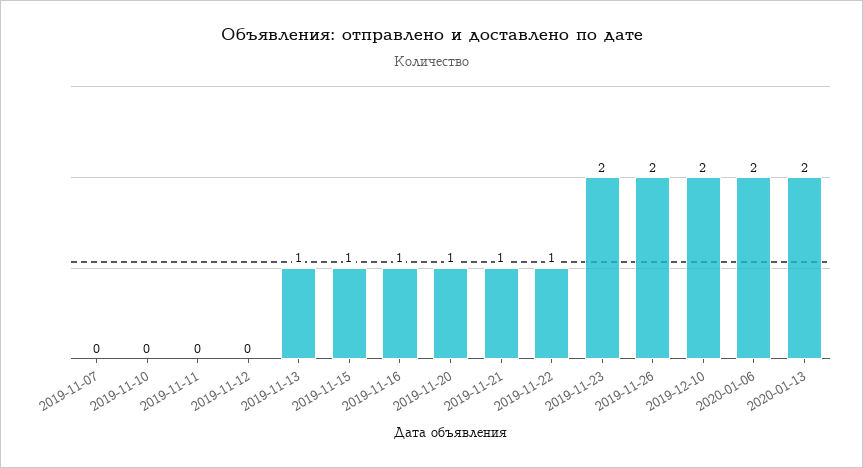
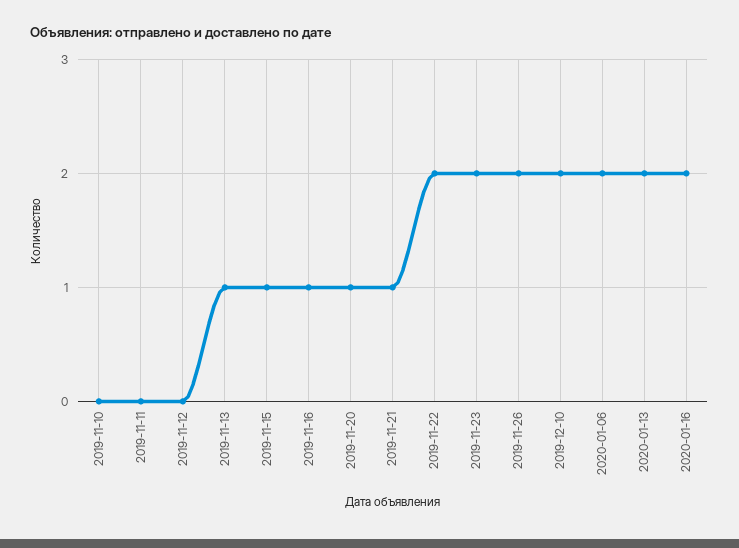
2019-11-07: 0 -> none
2019-11-22: 1 -> 2
2020-01-16: none -> 2

